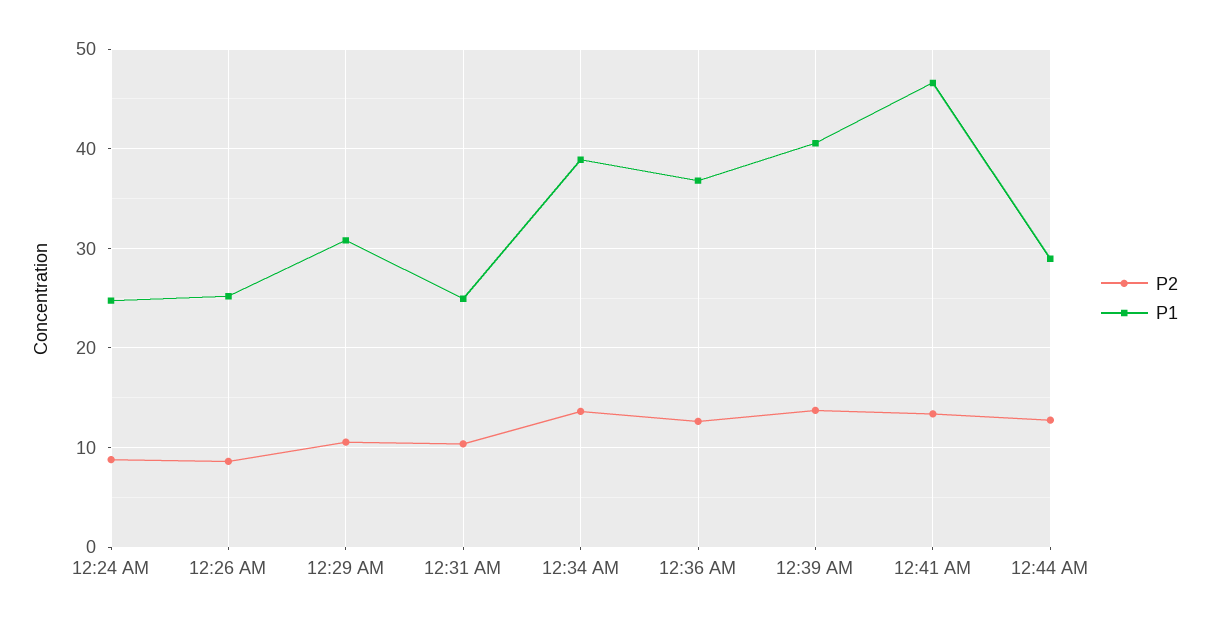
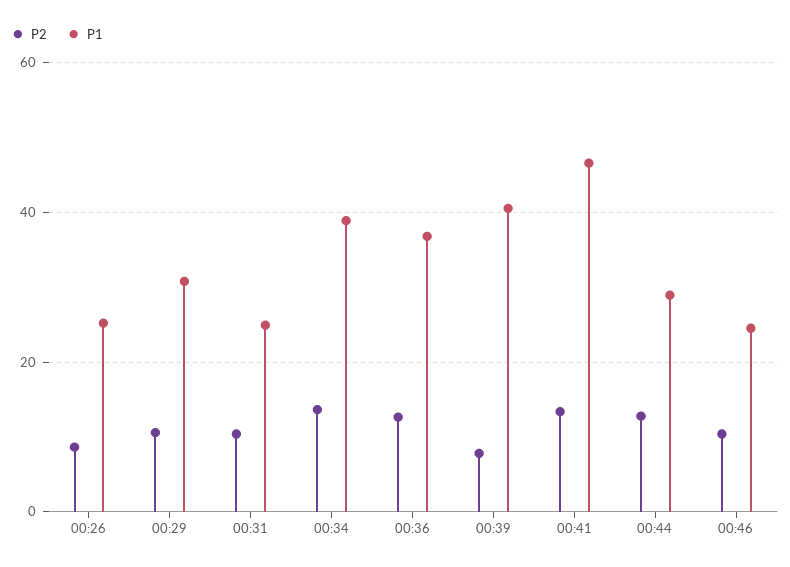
P2, 12:24 AM: 9 -> none
P1, 12:24 AM: 25 -> none
P2, 12:39 AM: 14 -> 8
P2, 00:46: none -> 10
P1, 00:46: none -> 24

